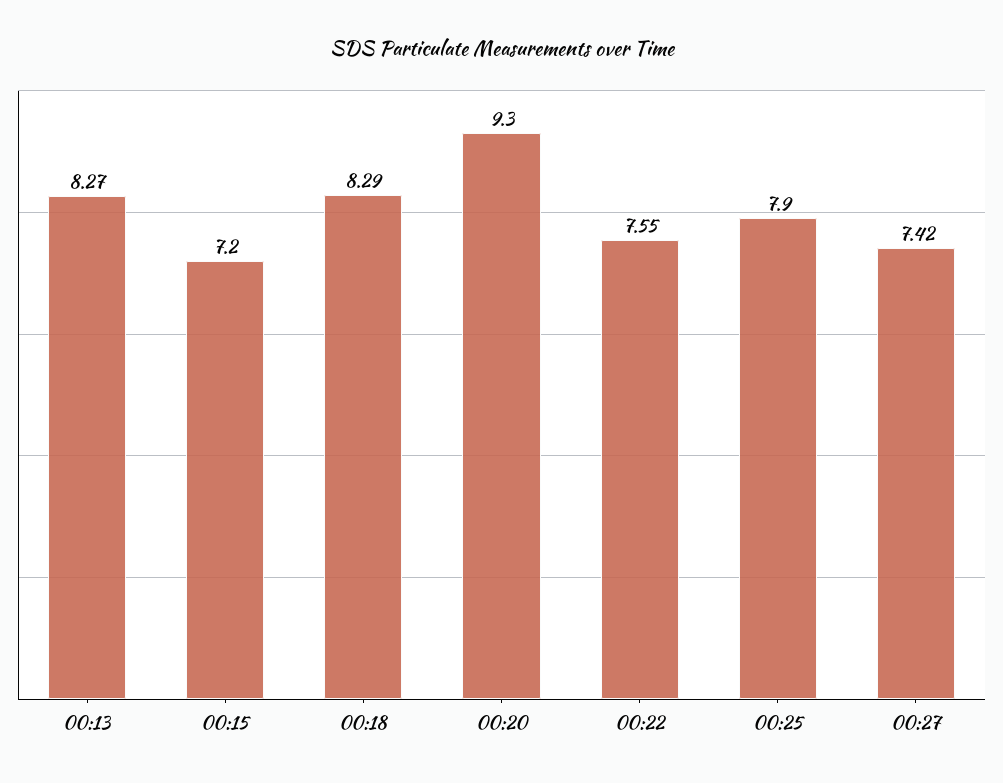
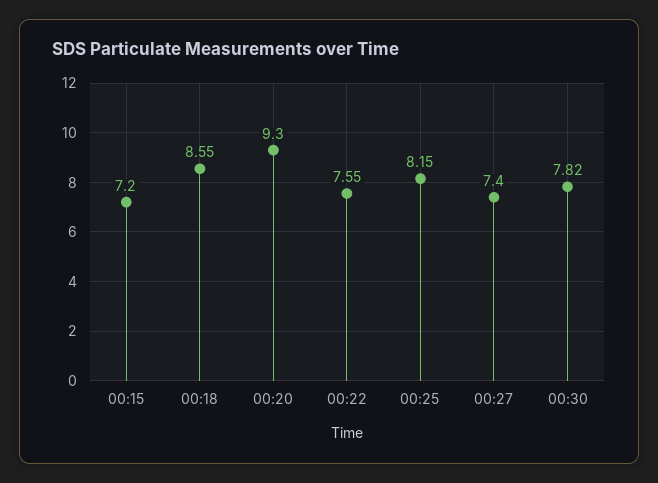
00:13: 8.27 -> none
00:18: 8.29 -> 8.55
00:25: 7.9 -> 8.15
00:27: 7.42 -> 7.4
00:30: none -> 7.82

